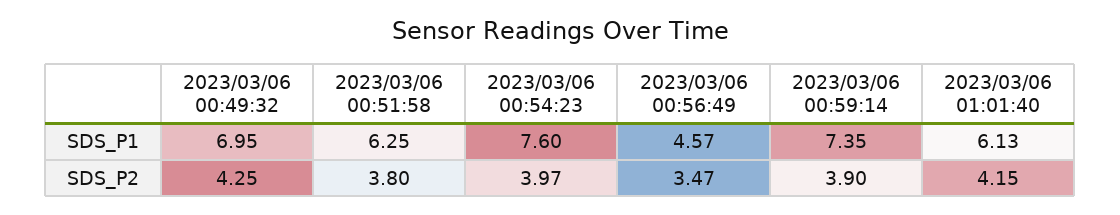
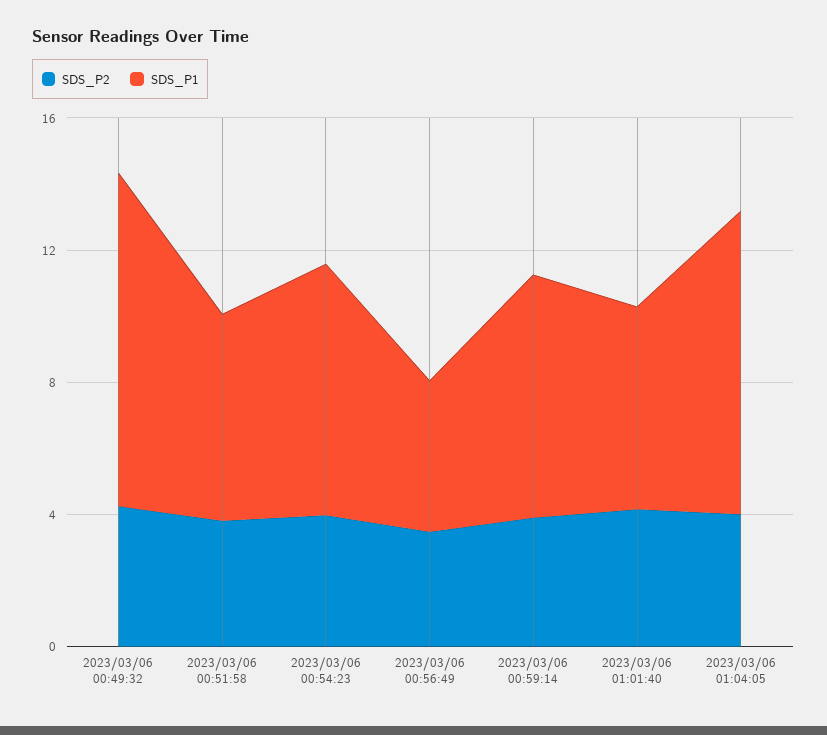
SDS_P1, 2023/03/06 00:49:32: 6.95 -> 10
SDS_P2, 2023/03/06 01:04:05: none -> 4
SDS_P1, 2023/03/06 01:04:05: none -> 9

